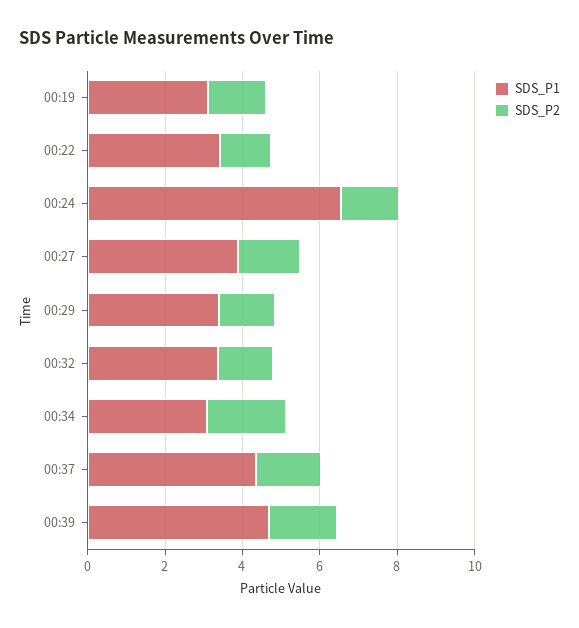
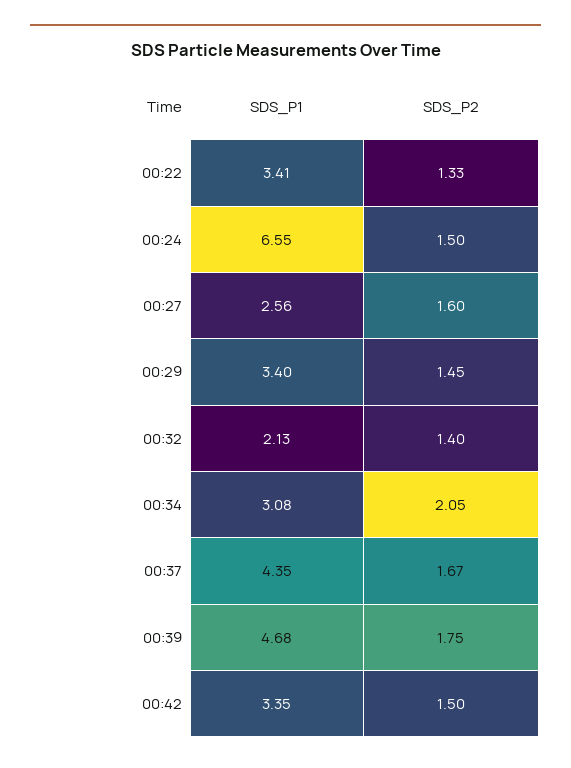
SDS_P1, 00:19: 3 -> none
SDS_P2, 00:19: 1.5 -> none
SDS_P1, 00:27: 4 -> 2.56
SDS_P1, 00:32: 3.5 -> 2.13
SDS_P1, 00:42: none -> 3.35
SDS_P2, 00:42: none -> 1.5

